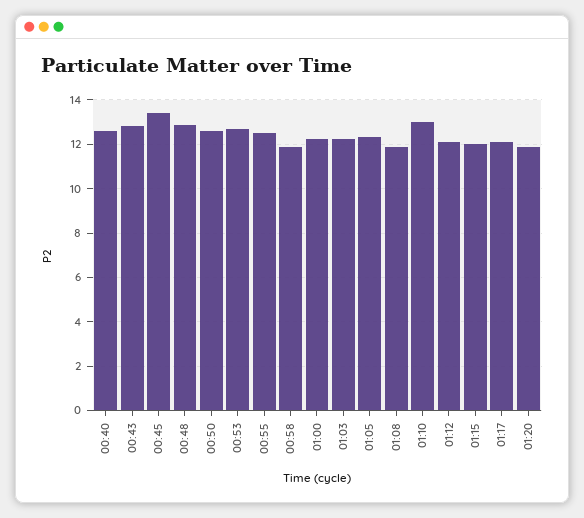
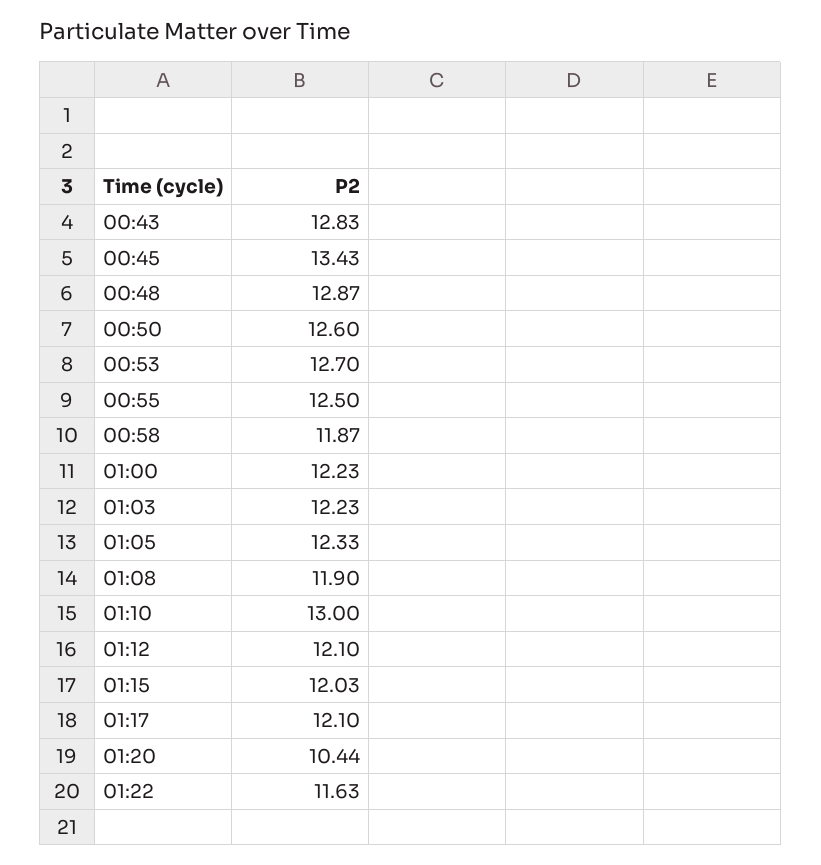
00:40: 12.5 -> none
01:20: 12 -> 10.44
01:22: none -> 11.63

